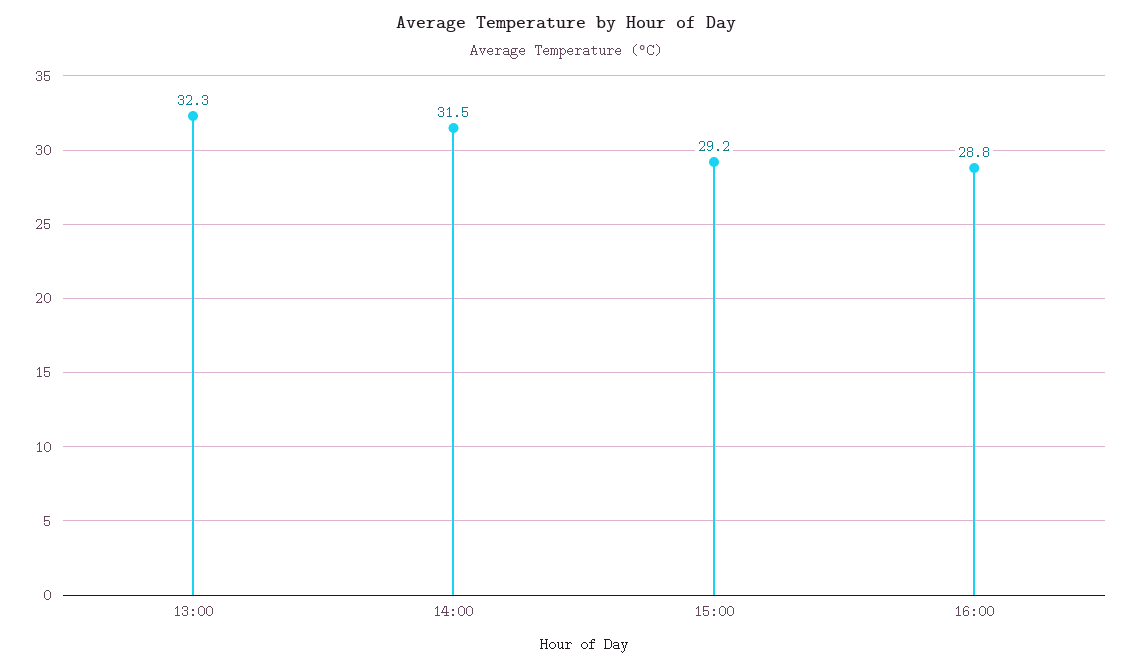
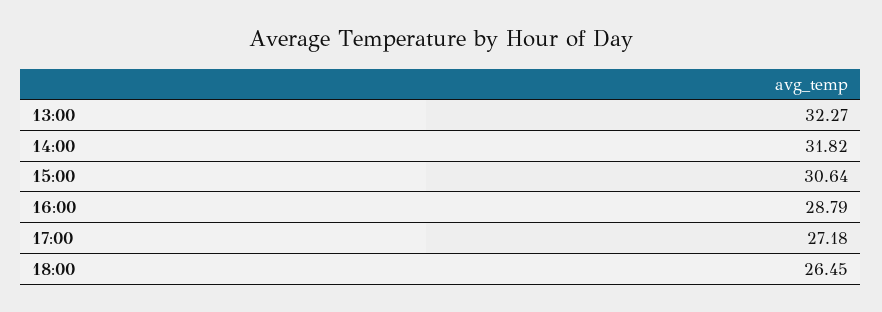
14:00: 31.5 -> 31.82
15:00: 29.2 -> 30.64
17:00: none -> 27.18
18:00: none -> 26.45

